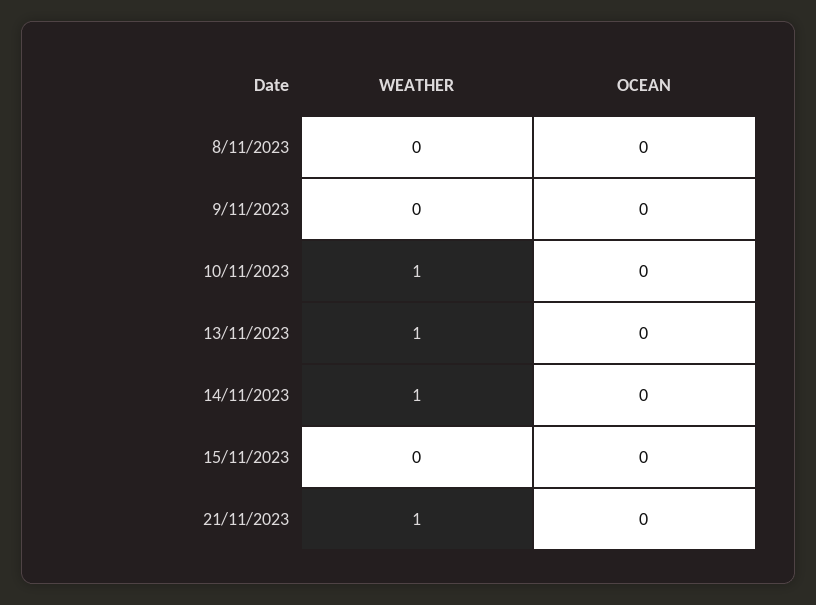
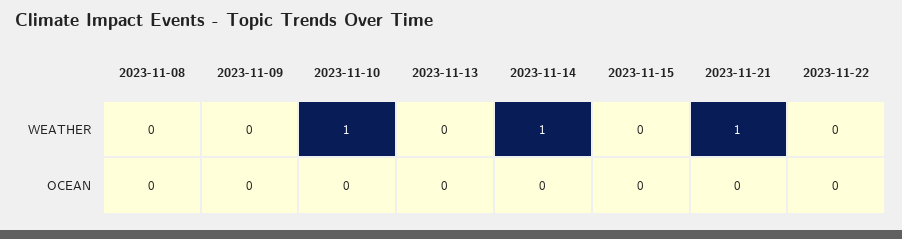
WEATHER, 13/11/2023: 1 -> 0
WEATHER, 2023-11-22: none -> 0
OCEAN, 2023-11-22: none -> 0

